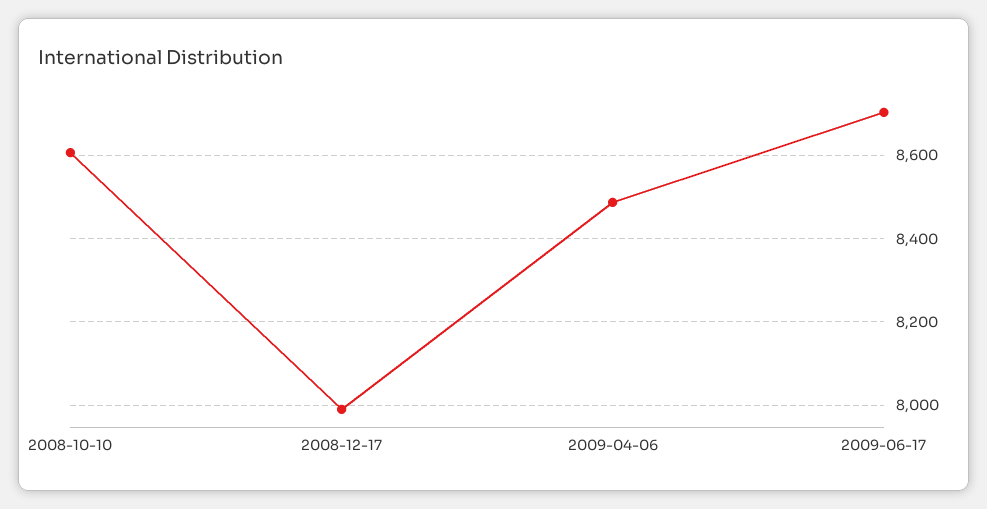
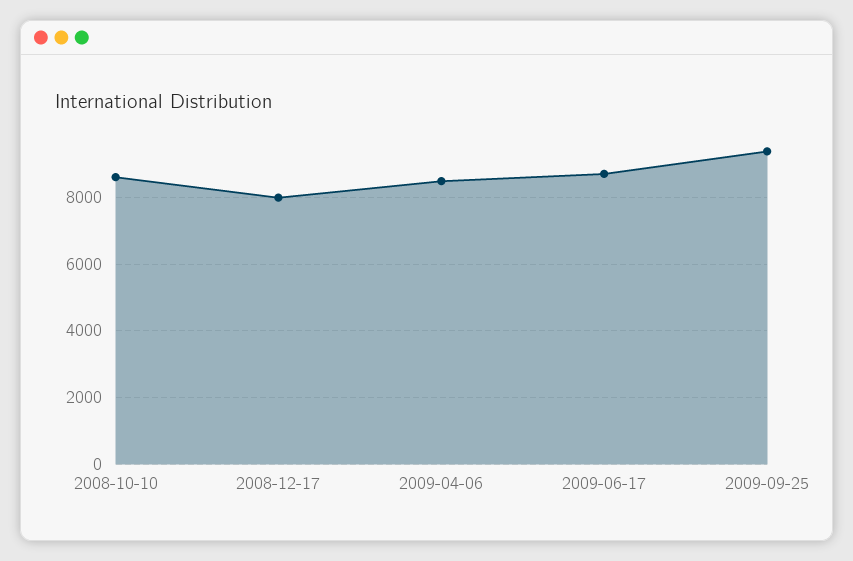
2009-09-25: none -> 9400

